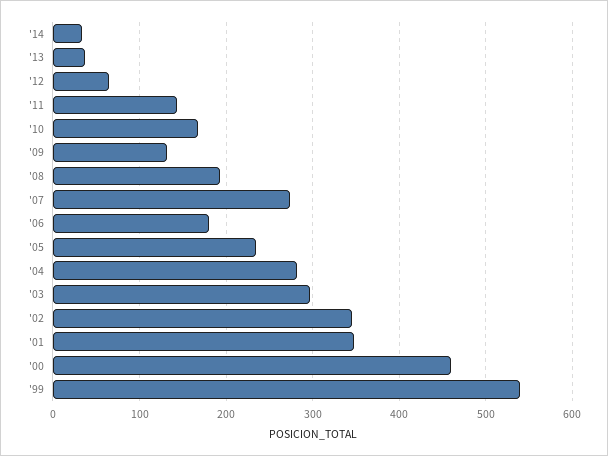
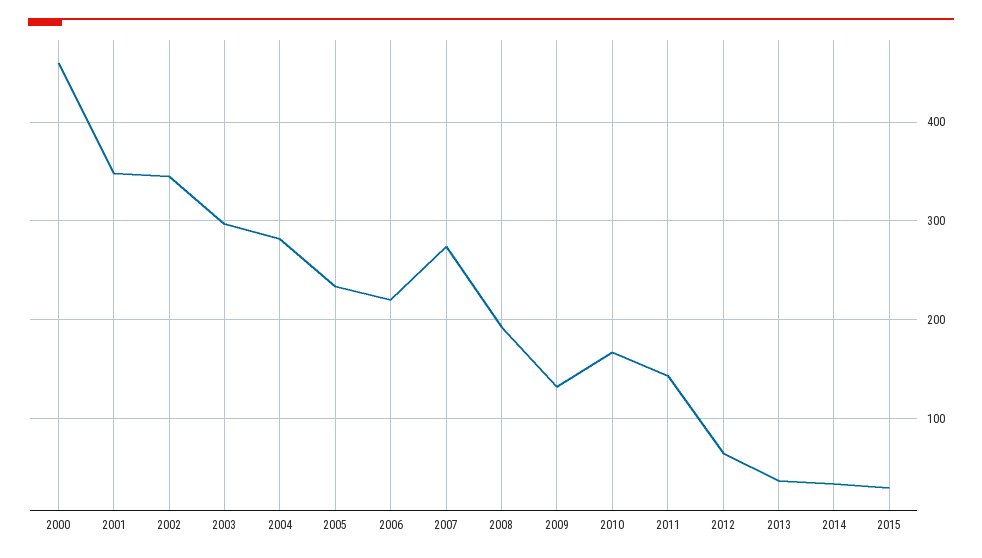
'06: 180 -> 220
'99: 540 -> none
2015: none -> 30

